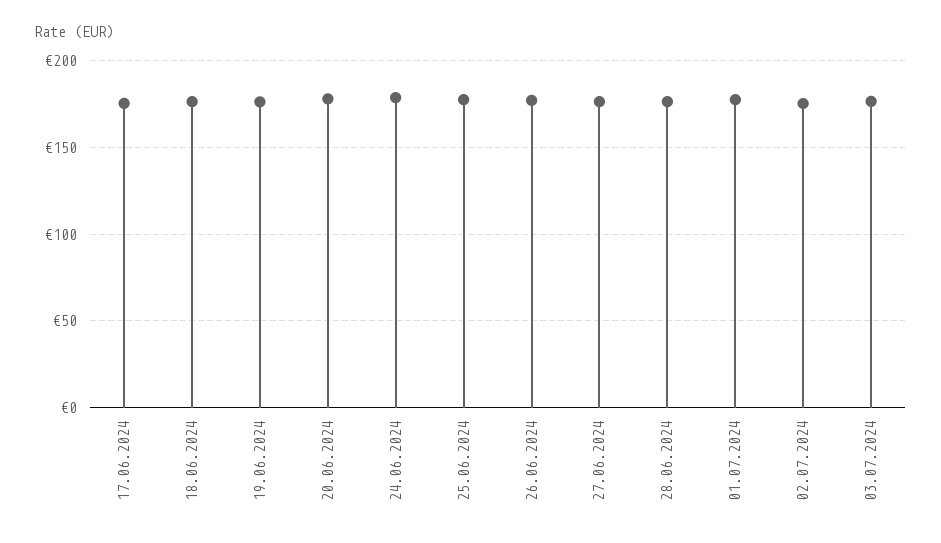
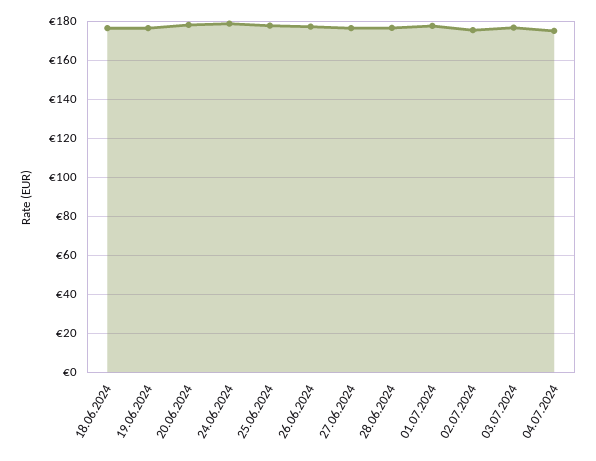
17.06.2024: 175 -> none
04.07.2024: none -> 175

